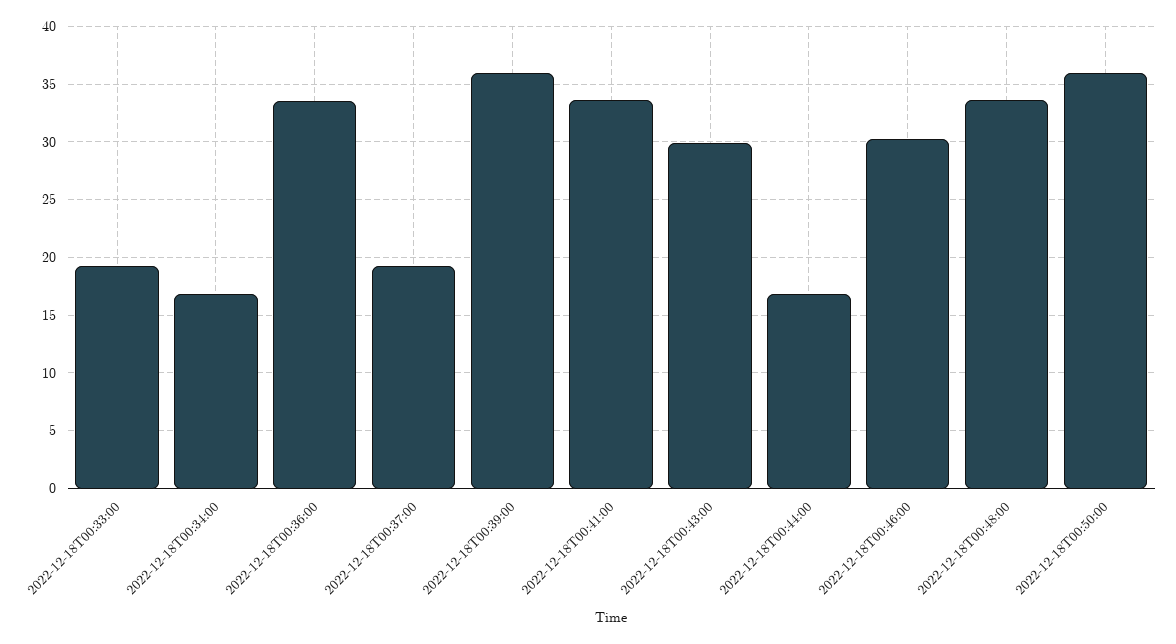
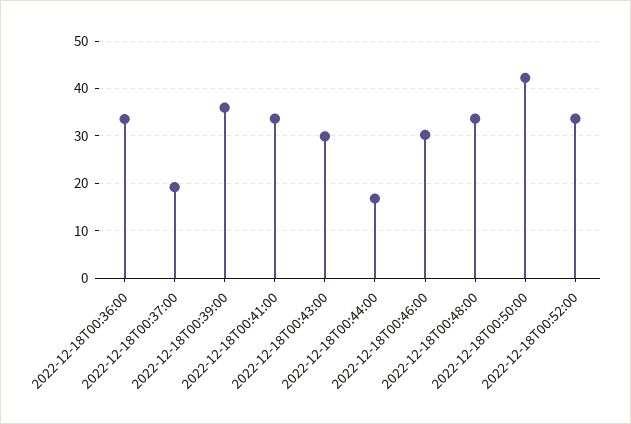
2022-12-18T00:33:00: 19 -> none
2022-12-18T00:34:00: 17 -> none
2022-12-18T00:50:00: 36 -> 42
2022-12-18T00:52:00: none -> 34

